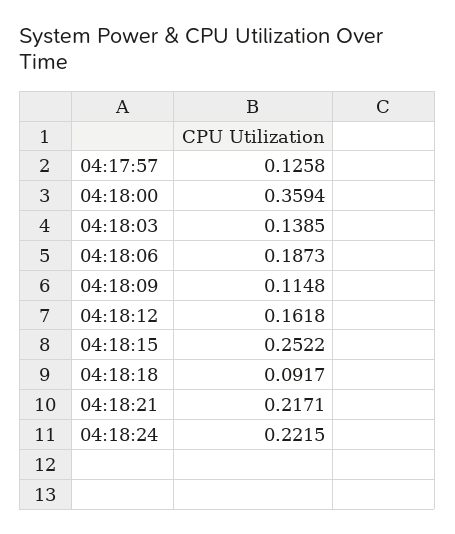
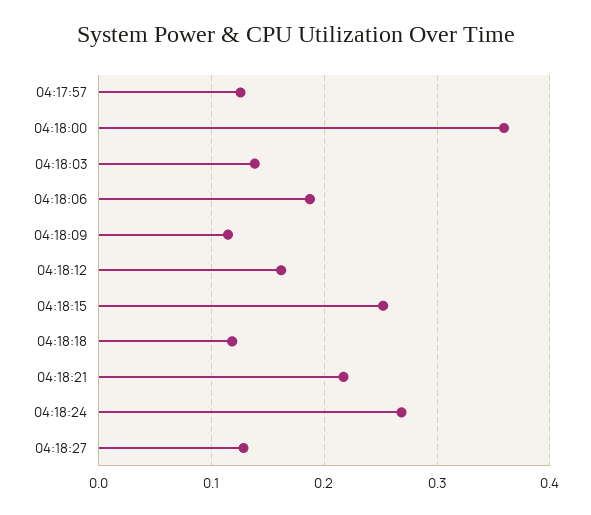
04:18:18: 0.0917 -> 0.12
04:18:24: 0.2215 -> 0.27
04:18:27: none -> 0.13

